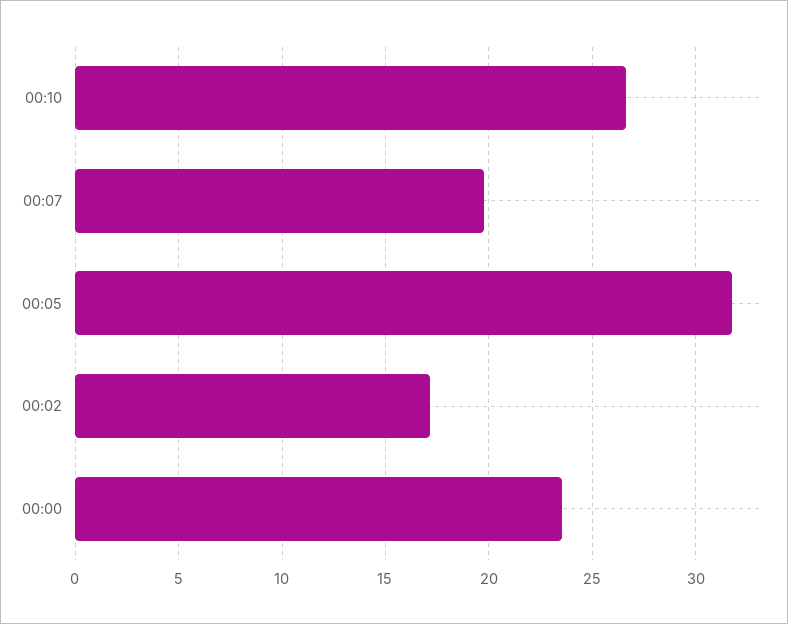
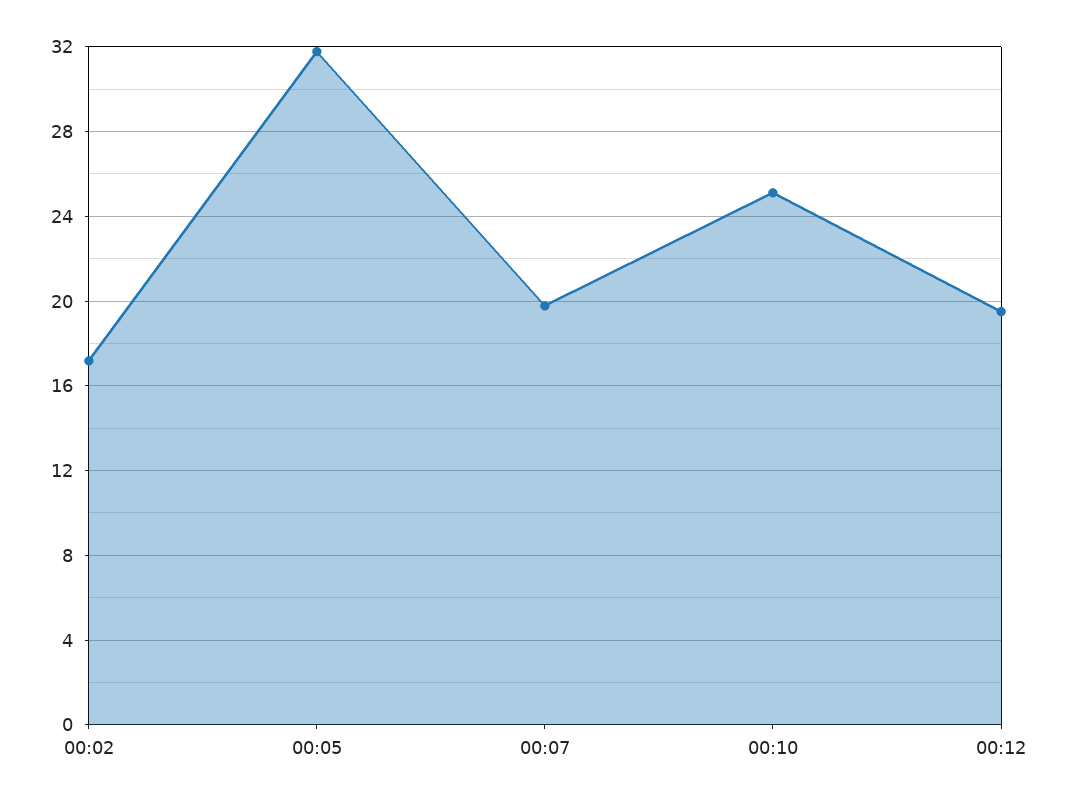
00:10: 26.5 -> 25
00:00: 23.5 -> none
00:12: none -> 19.5

